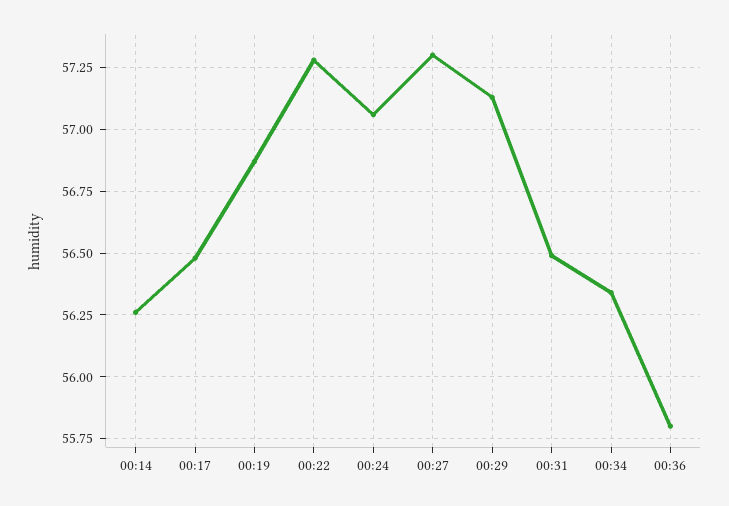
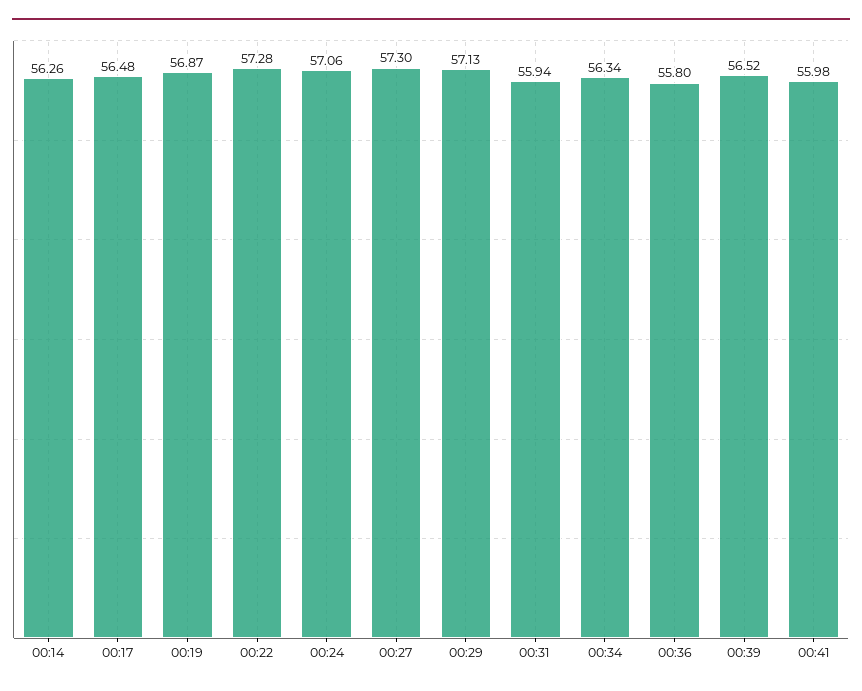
00:31: 56.5 -> 55.94
00:39: none -> 56.52
00:41: none -> 55.98

